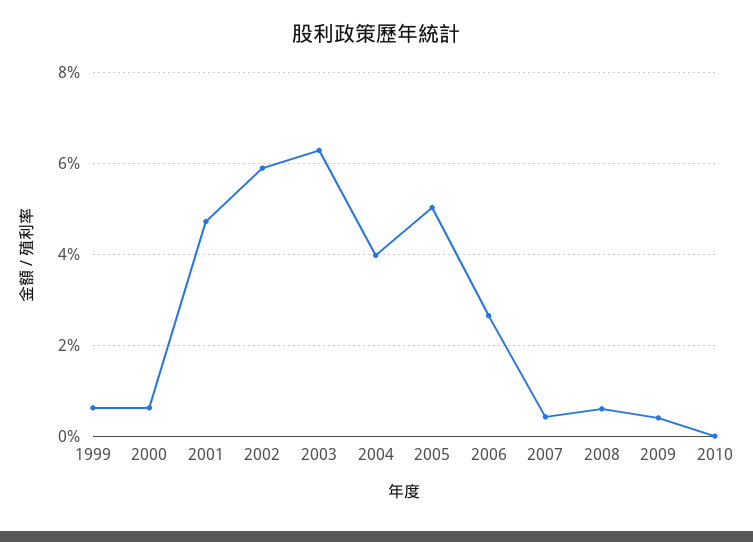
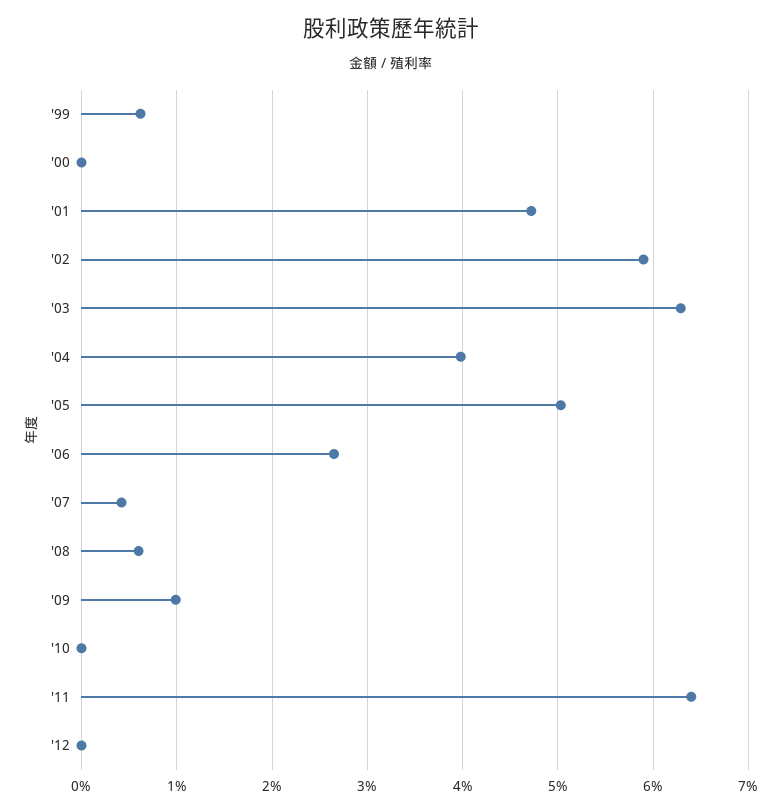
2000: 0.6 -> 0
2009: 0.4 -> 1
'11: none -> 6.4
'12: none -> 0

